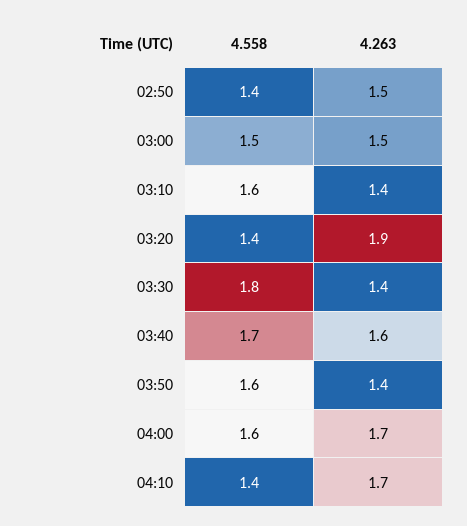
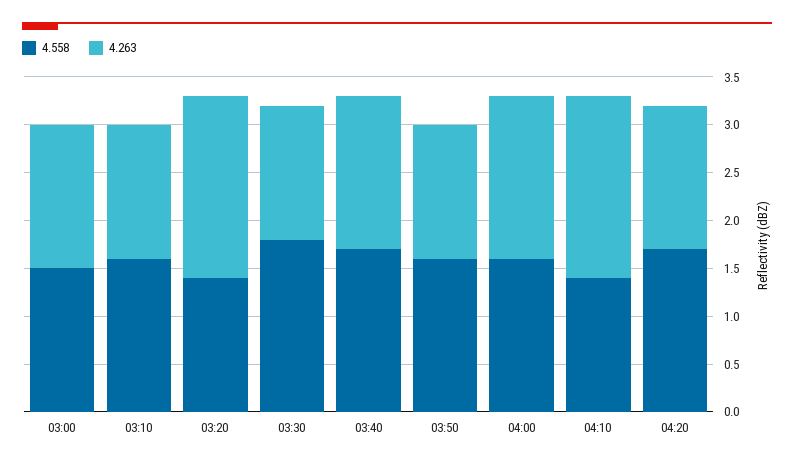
4.558, 02:50: 1.4 -> none
4.263, 02:50: 1.5 -> none
4.263, 04:10: 1.7 -> 1.9
4.558, 04:20: none -> 1.7
4.263, 04:20: none -> 1.5

